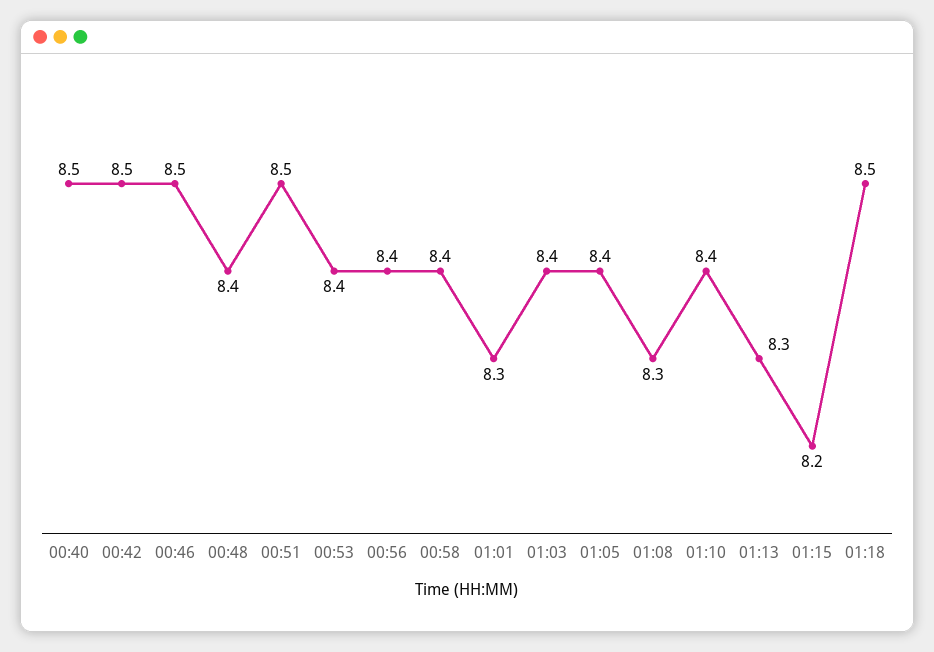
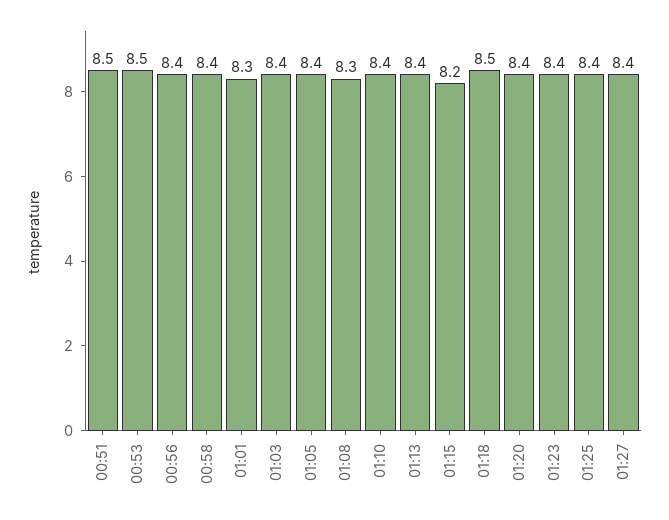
00:40: 8.5 -> none
00:42: 8.5 -> none
00:46: 8.5 -> none
00:48: 8.4 -> none
00:53: 8.4 -> 8.5
01:13: 8.3 -> 8.4
01:20: none -> 8.4
01:23: none -> 8.4
01:25: none -> 8.4
01:27: none -> 8.4

